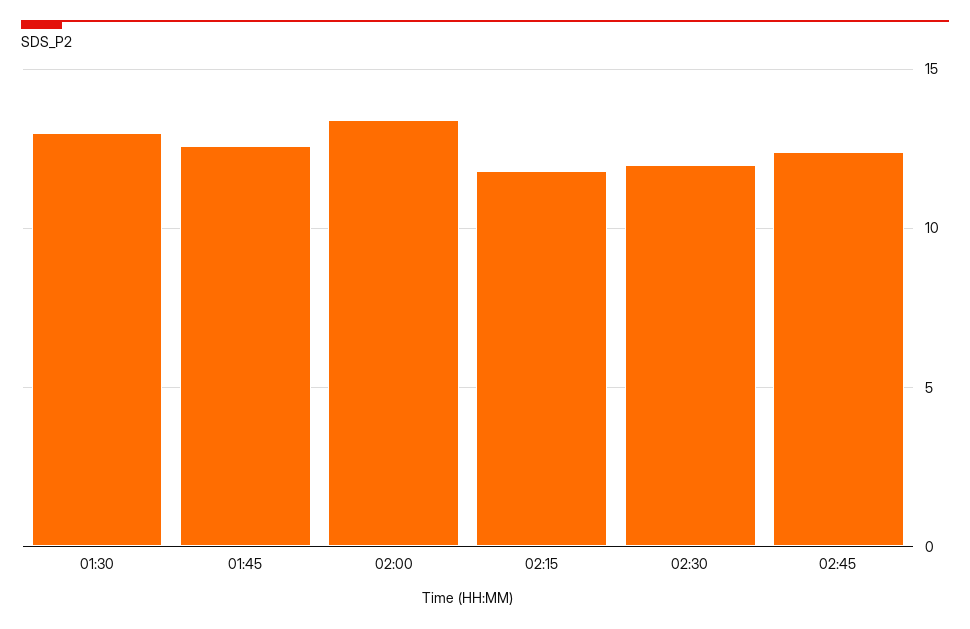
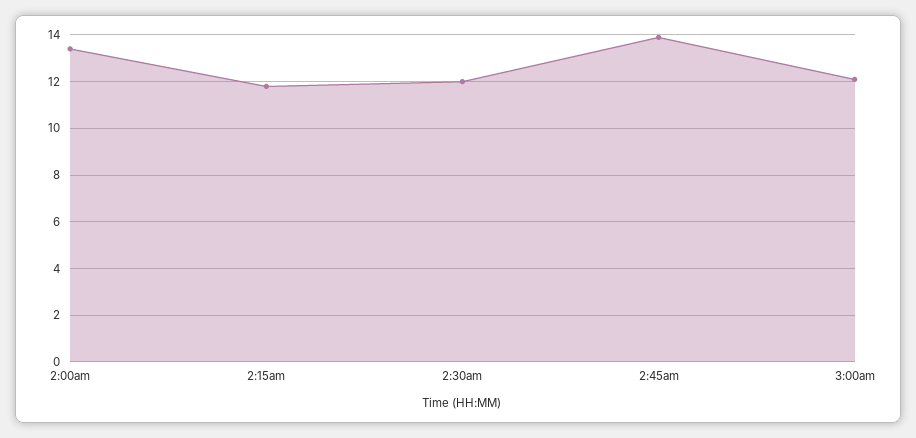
01:30: 13 -> none
01:45: 12.5 -> none
02:45: 12.5 -> 14
3:00am: none -> 12

